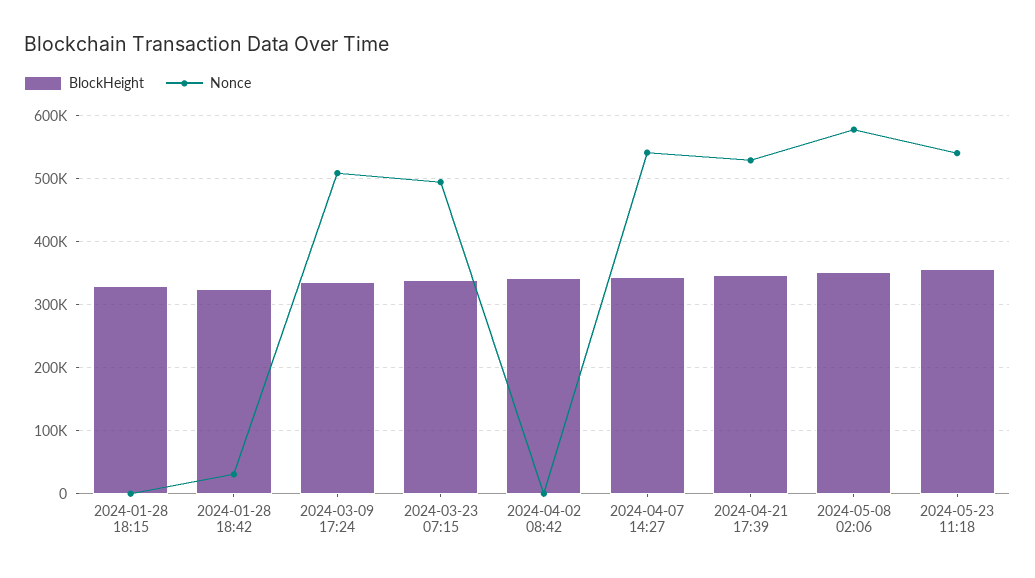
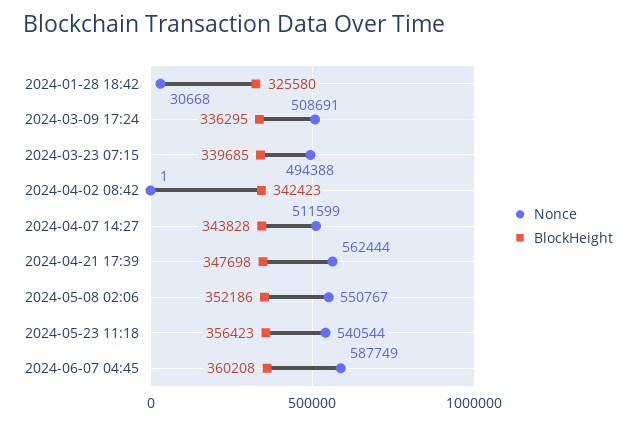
BlockHeight, 2024-01-28 18:15: 330000 -> none
Nonce, 2024-01-28 18:15: 0 -> none
Nonce, 2024-04-07 14:27: 540000 -> 511599
Nonce, 2024-04-21 17:39: 530000 -> 562444
Nonce, 2024-05-08 02:06: 580000 -> 550767
Nonce, 2024-06-07 04:45: none -> 587749
BlockHeight, 2024-06-07 04:45: none -> 360208

